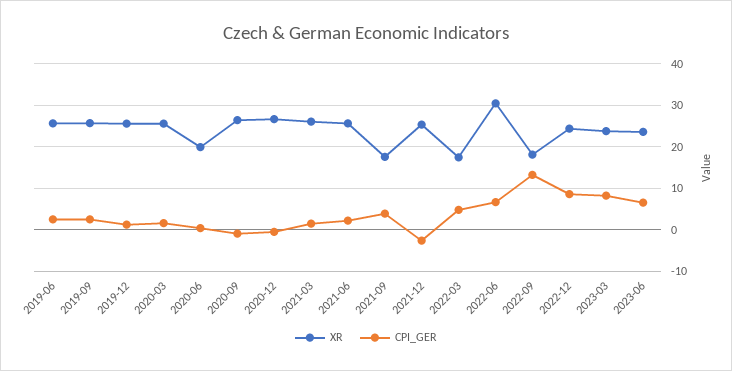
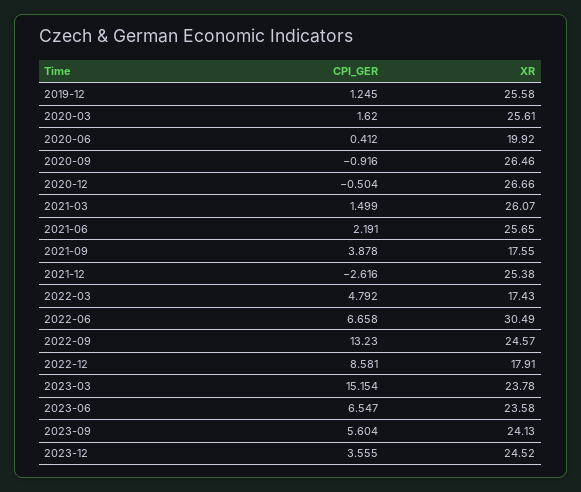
XR, 2019-06: 26 -> none
CPI_GER, 2019-06: 2 -> none
XR, 2019-09: 26 -> none
CPI_GER, 2019-09: 2 -> none
XR, 2022-09: 18 -> 24.57
XR, 2022-12: 24 -> 17.91
CPI_GER, 2023-03: 8 -> 15.154
CPI_GER, 2023-09: none -> 5.604
XR, 2023-09: none -> 24.13
CPI_GER, 2023-12: none -> 3.555
XR, 2023-12: none -> 24.52

